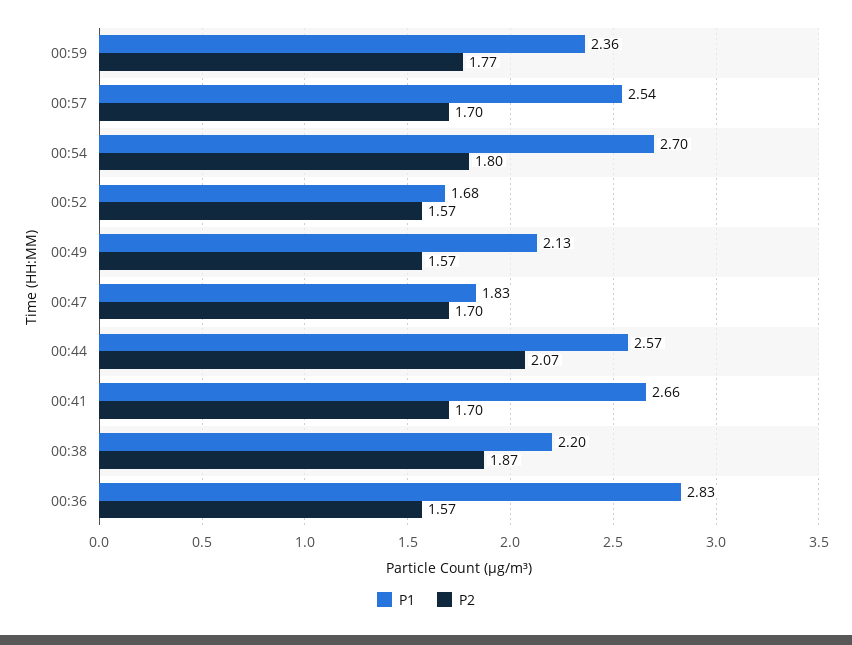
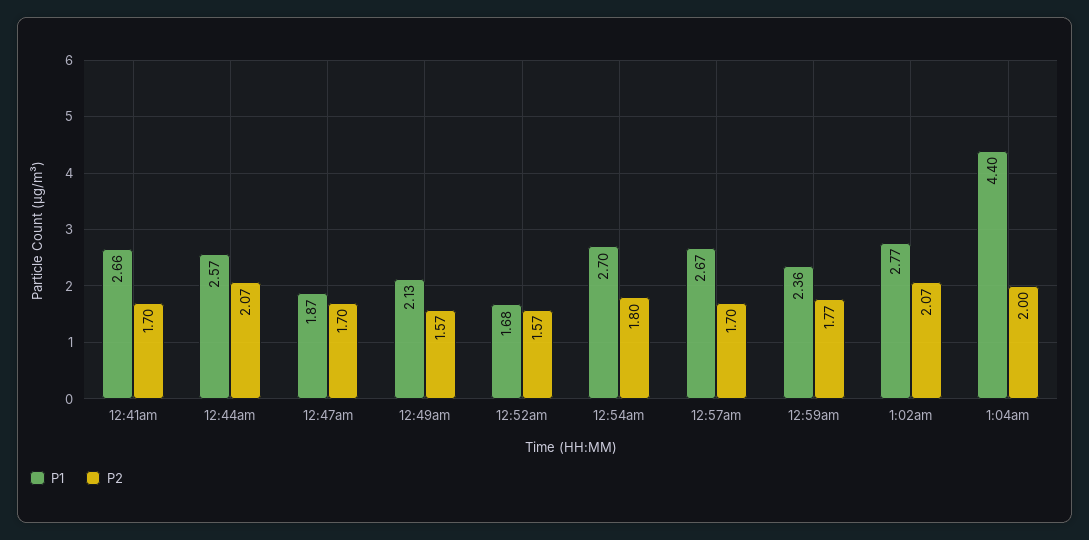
P1, 00:57: 2.54 -> 2.67
P1, 00:47: 1.83 -> 1.87
P1, 00:38: 2.2 -> none
P2, 00:38: 1.87 -> none
P1, 00:36: 2.83 -> none
P2, 00:36: 1.57 -> none
P1, 1:02am: none -> 2.77
P2, 1:02am: none -> 2.07
P1, 1:04am: none -> 4.4
P2, 1:04am: none -> 2

